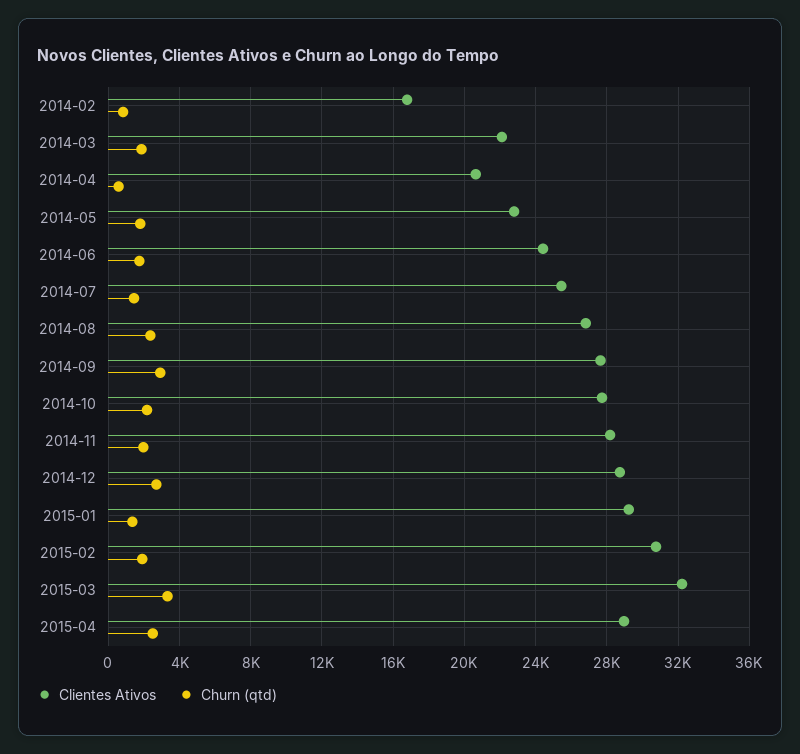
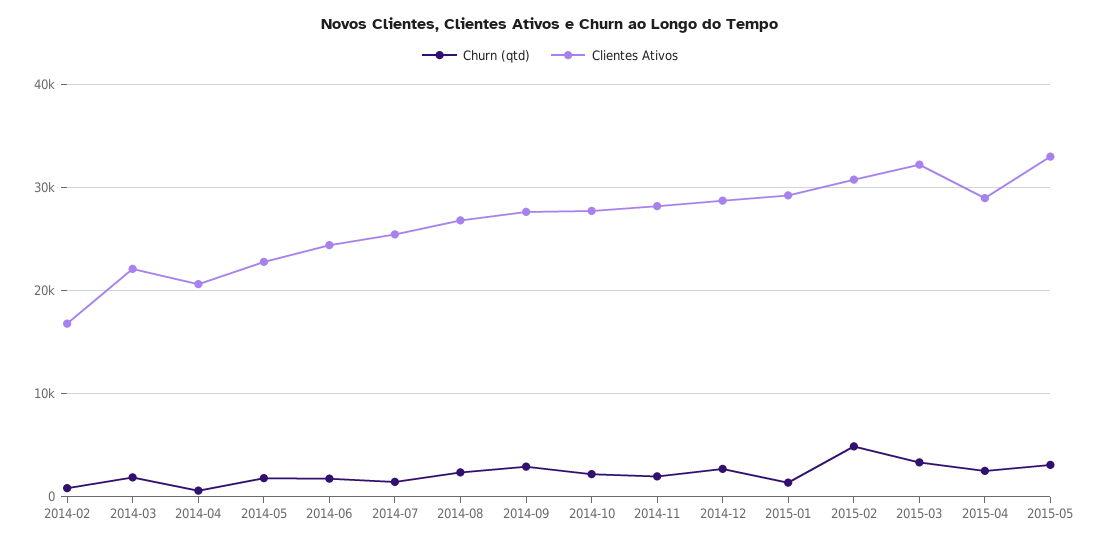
Churn (qtd), 2015-02: 2000 -> 5000
Churn (qtd), 2015-05: none -> 3000
Clientes Ativos, 2015-05: none -> 33000

